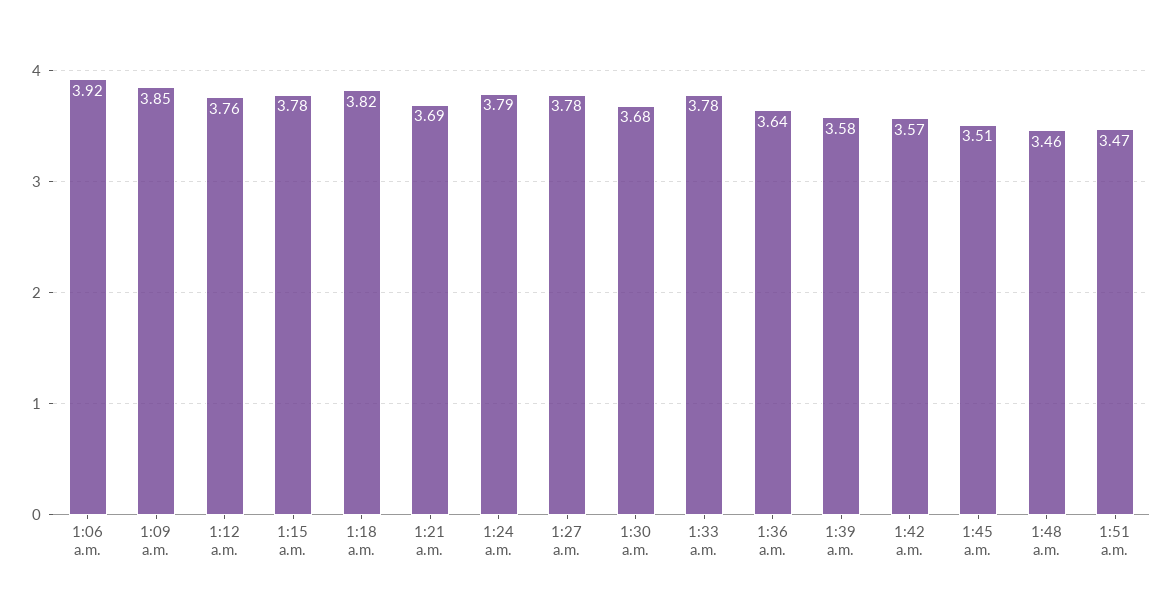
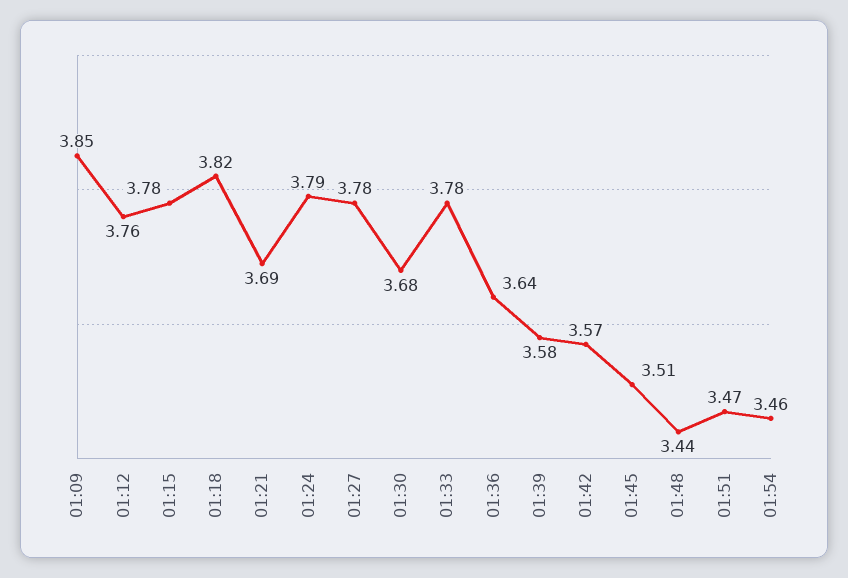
1:06 a.m.: 3.92 -> none
1:48 a.m.: 3.46 -> 3.44
01:54: none -> 3.46

